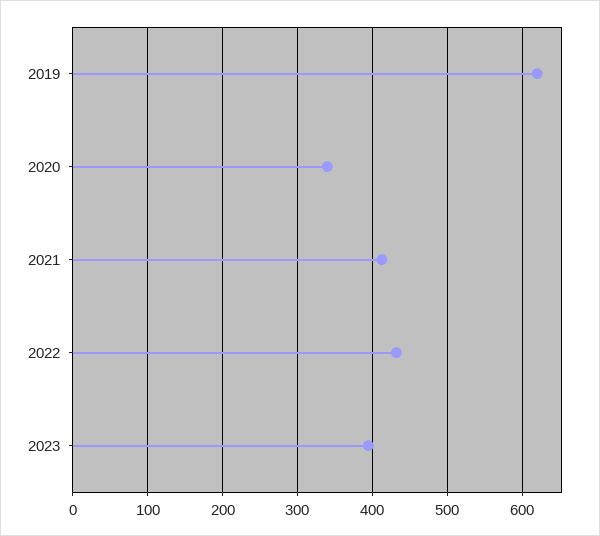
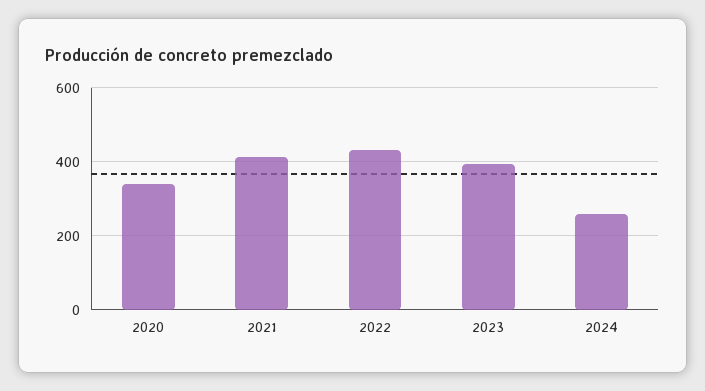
2019: 620 -> none
2024: none -> 260

